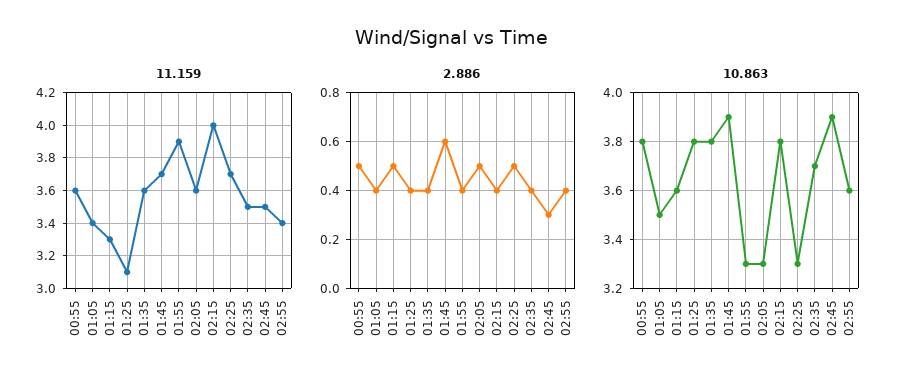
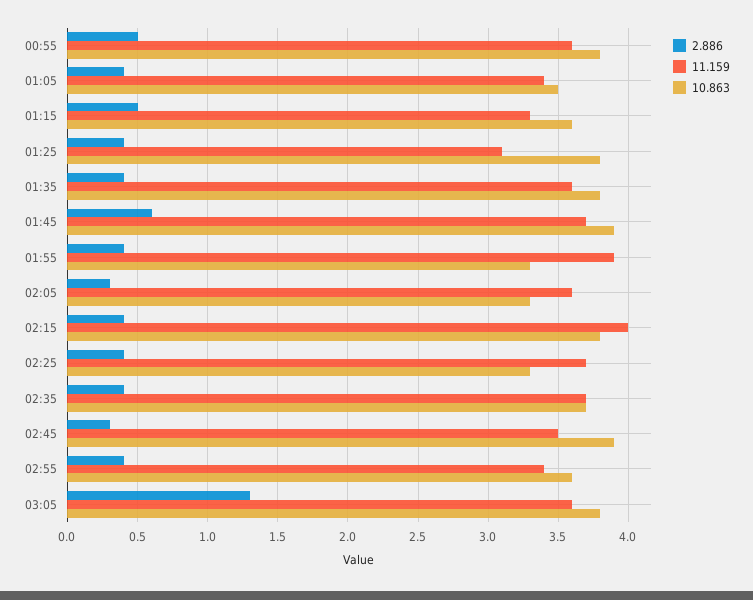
11.159, 02:35: 3.5 -> 3.7
2.886, 02:05: 0.5 -> 0.3
2.886, 02:25: 0.5 -> 0.4
2.886, 03:05: none -> 1.3
11.159, 03:05: none -> 3.6
10.863, 03:05: none -> 3.8

